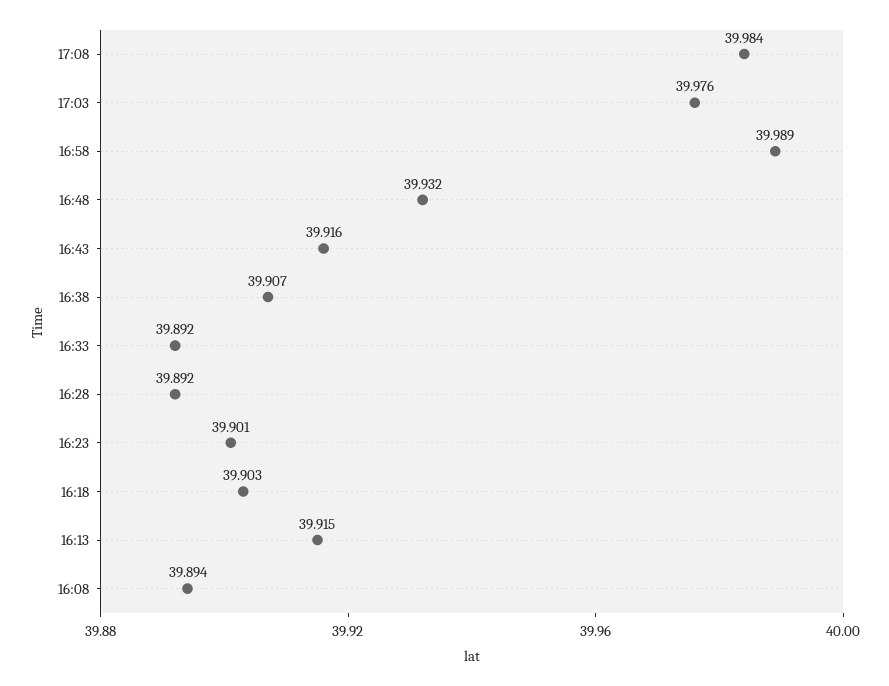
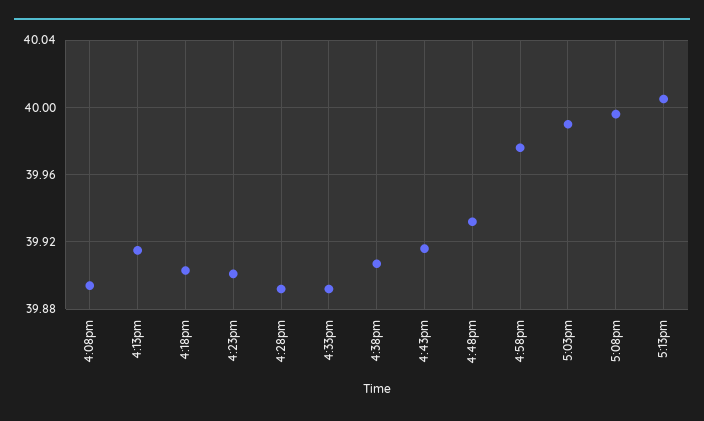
17:08: 39.984 -> 39.995
17:03: 39.976 -> 39.99
16:58: 39.989 -> 39.975
5:13pm: none -> 40.005

